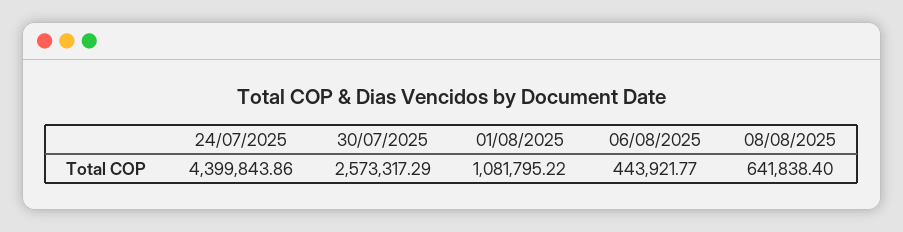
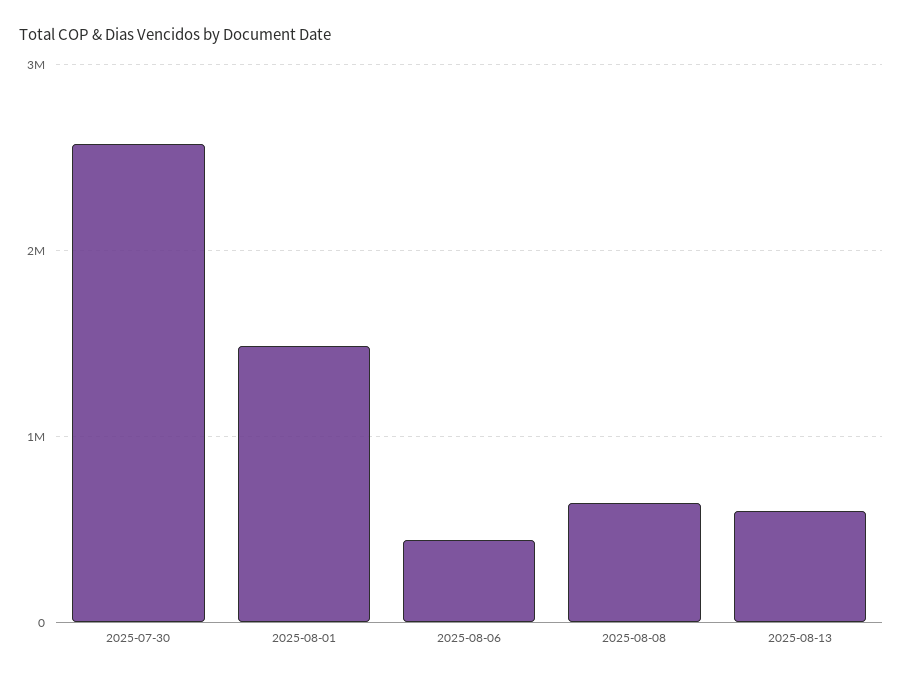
24/07/2025: 4399843.86 -> none
01/08/2025: 1081795.22 -> 1500000
2025-08-13: none -> 600000

